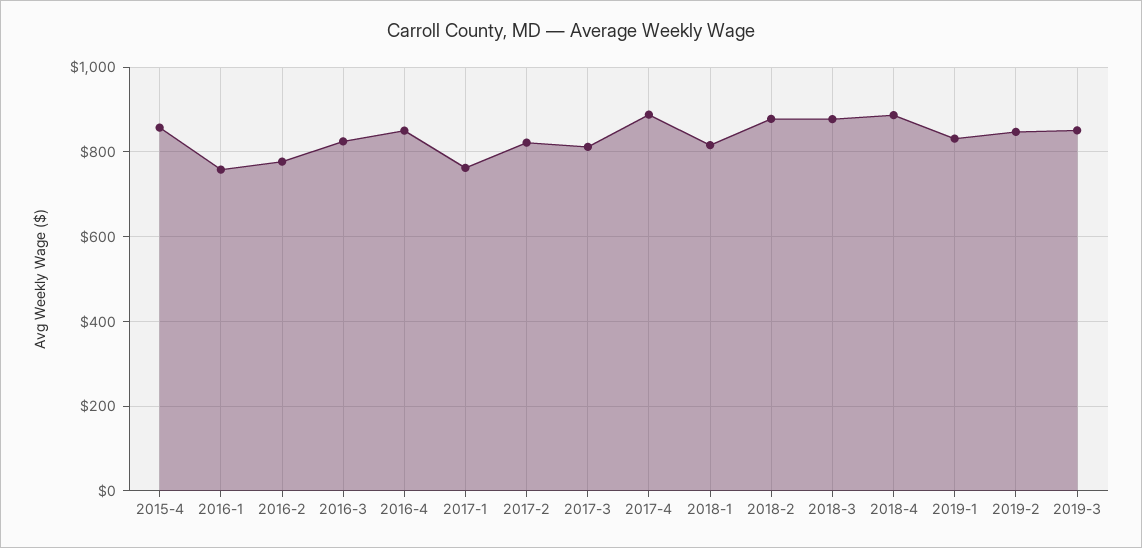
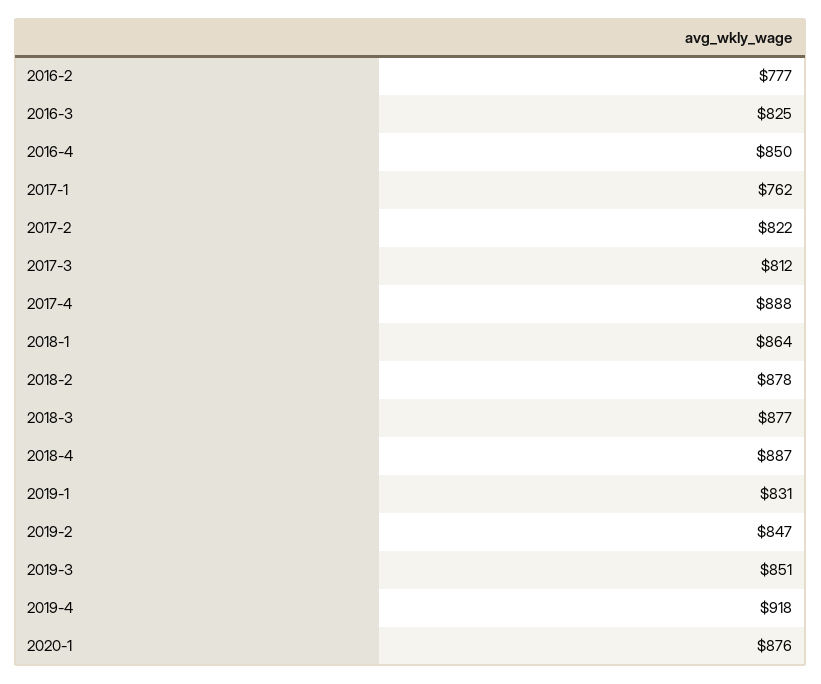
2015-4: 860 -> none
2016-1: 760 -> none
2018-1: 820 -> 864
2019-4: none -> 918
2020-1: none -> 876

